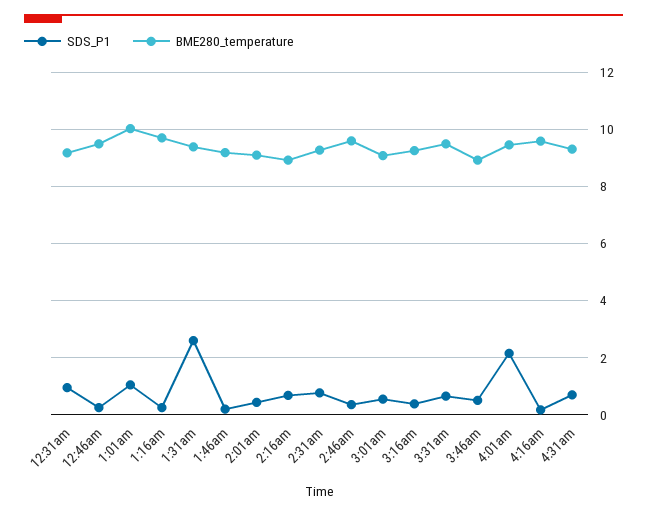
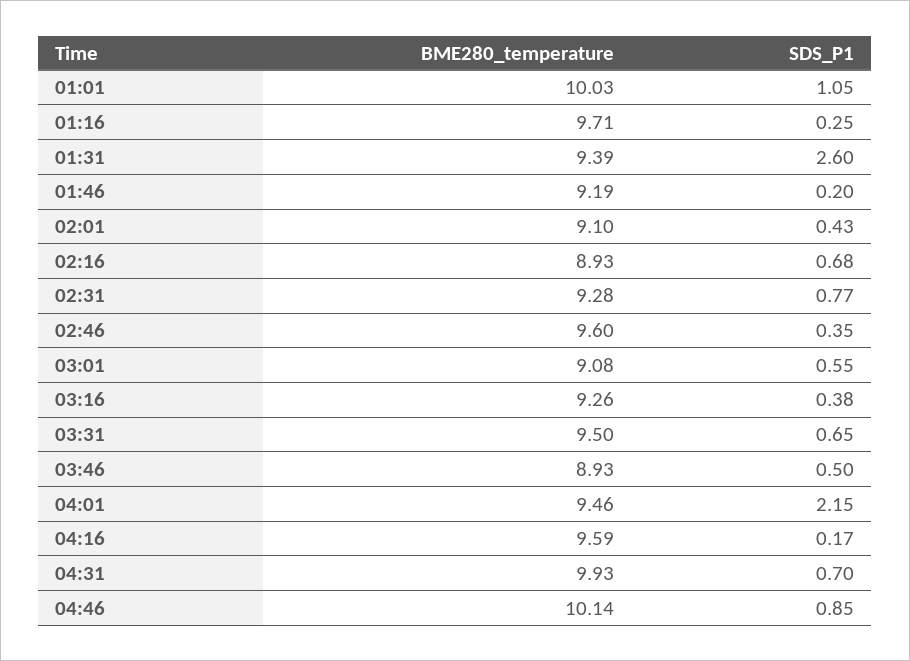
SDS_P1, 12:31am: 1 -> none
BME280_temperature, 12:31am: 9.25 -> none
SDS_P1, 12:46am: 0.25 -> none
BME280_temperature, 12:46am: 9.5 -> none
BME280_temperature, 4:31am: 9.25 -> 9.93
BME280_temperature, 04:46: none -> 10.14
SDS_P1, 04:46: none -> 0.85

